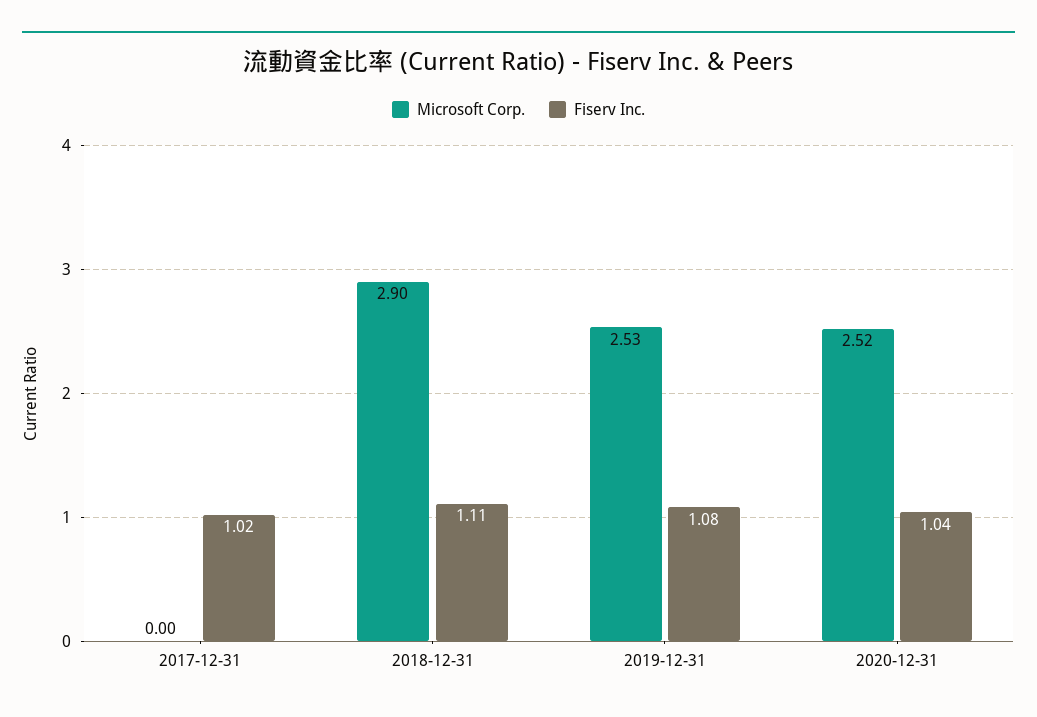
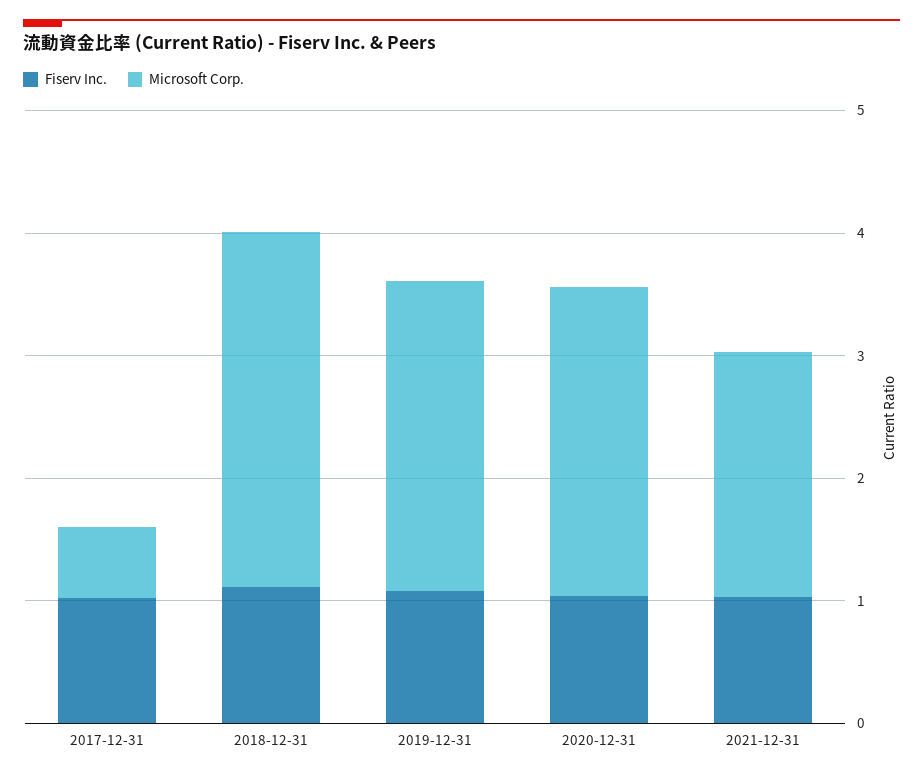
Microsoft Corp., 2017-12-31: 0 -> 0.6
Fiserv Inc., 2021-12-31: none -> 1
Microsoft Corp., 2021-12-31: none -> 2

